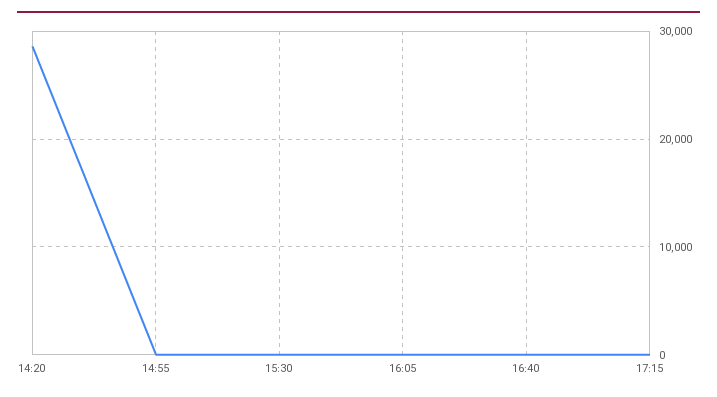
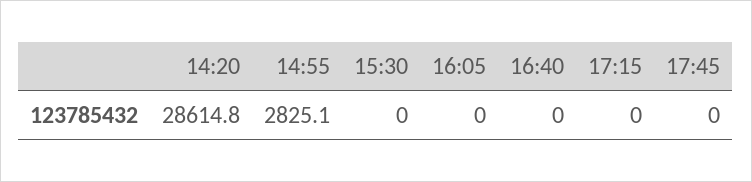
14:55: 0 -> 2825.1
17:45: none -> 0

